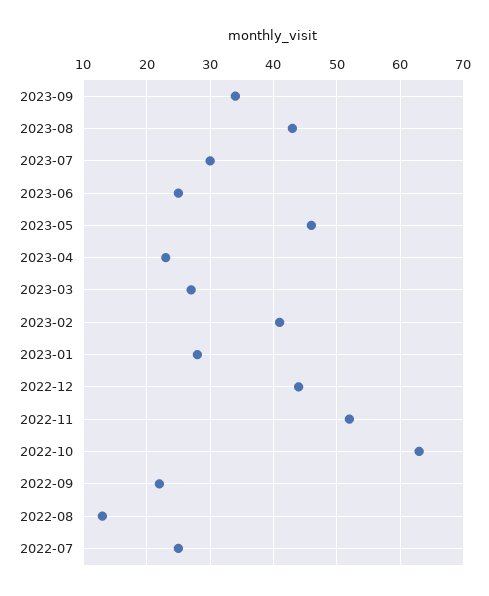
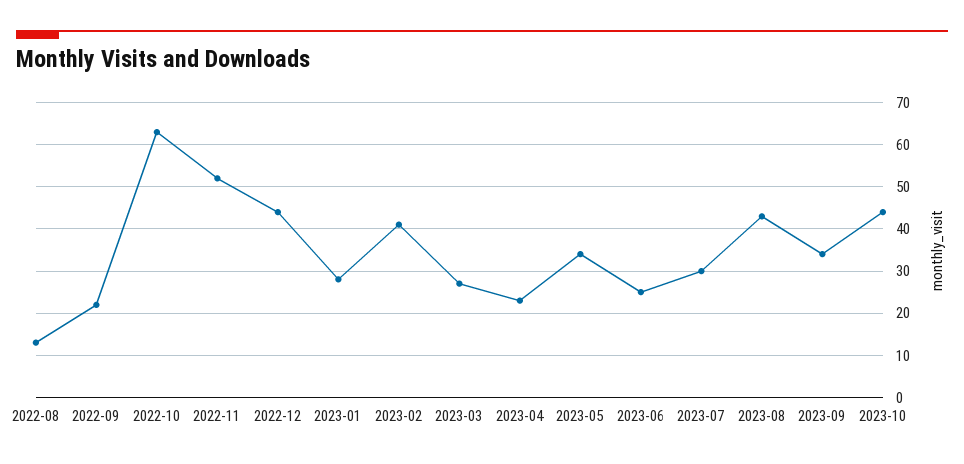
2023-05: 46 -> 35
2022-07: 25 -> none
2023-10: none -> 45

